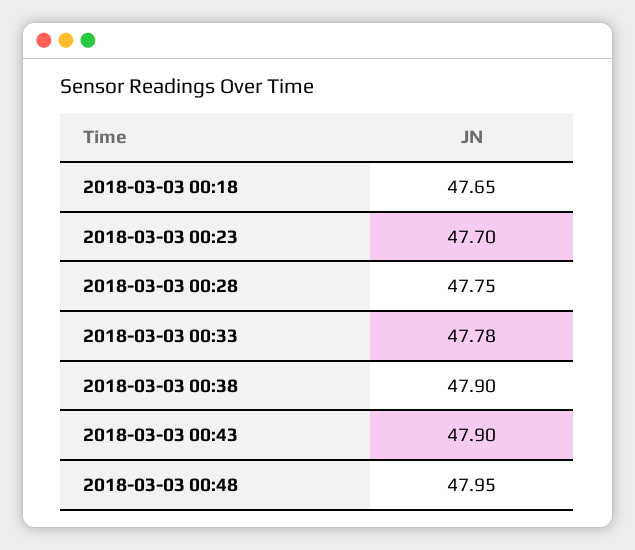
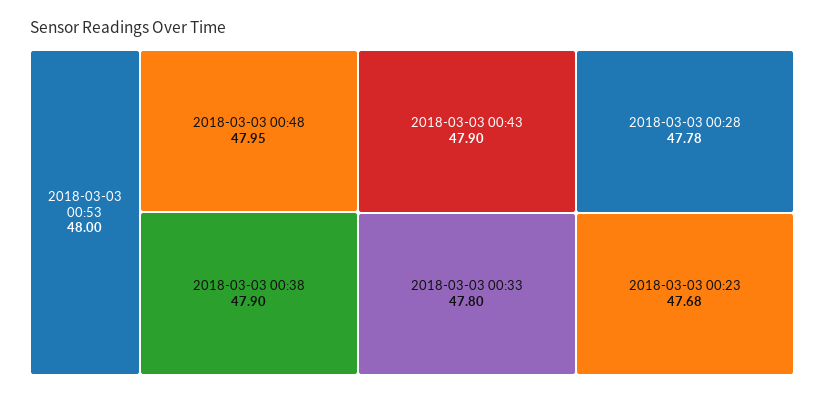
2018-03-03 00:18: 47.65 -> none
2018-03-03 00:23: 47.7 -> 47.68
2018-03-03 00:28: 47.75 -> 47.78
2018-03-03 00:33: 47.78 -> 47.8
2018-03-03 00:53: none -> 48

